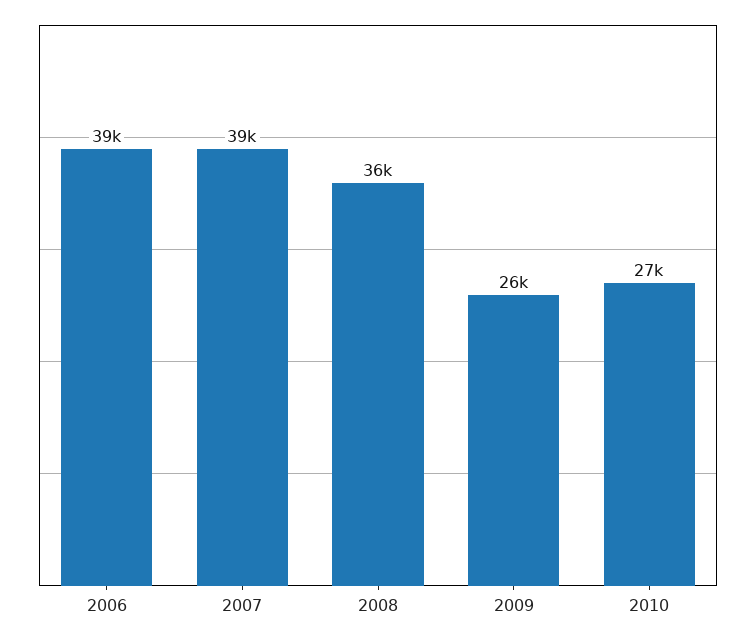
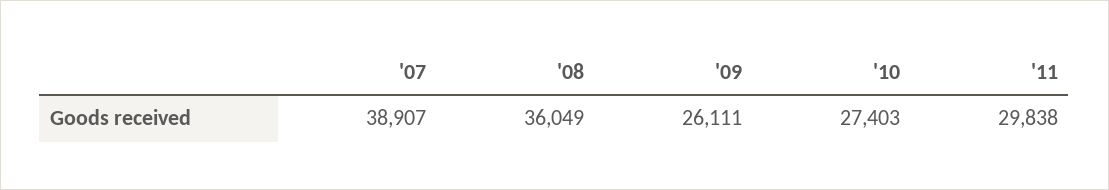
2006: 39000 -> none
'11: none -> 29838

